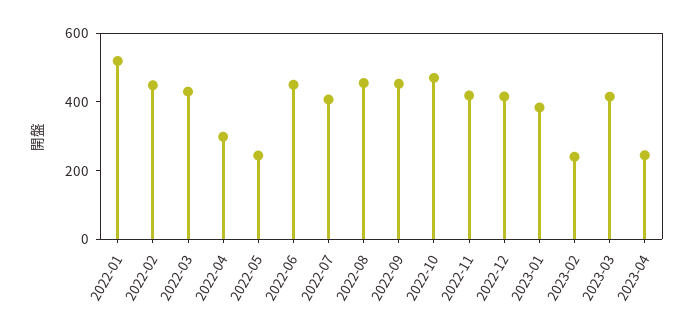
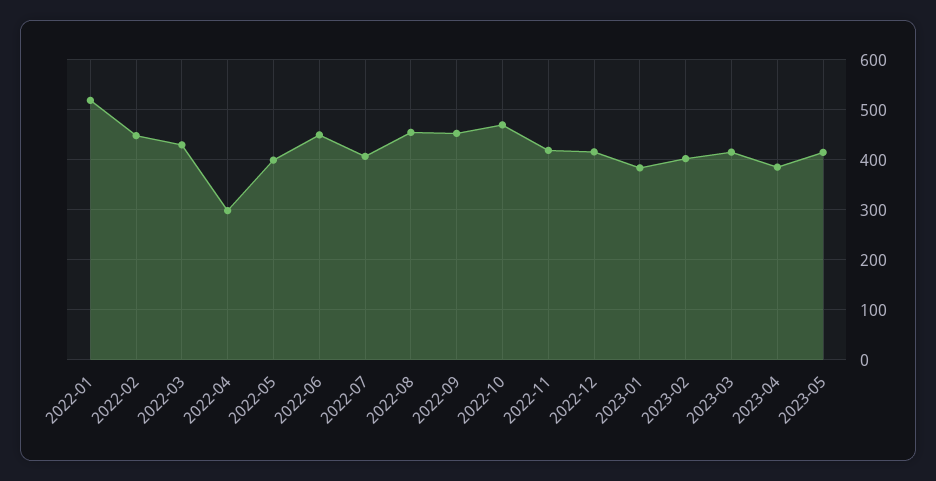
2022-05: 250 -> 400
2023-02: 250 -> 400
2023-04: 250 -> 380
2023-05: none -> 420

